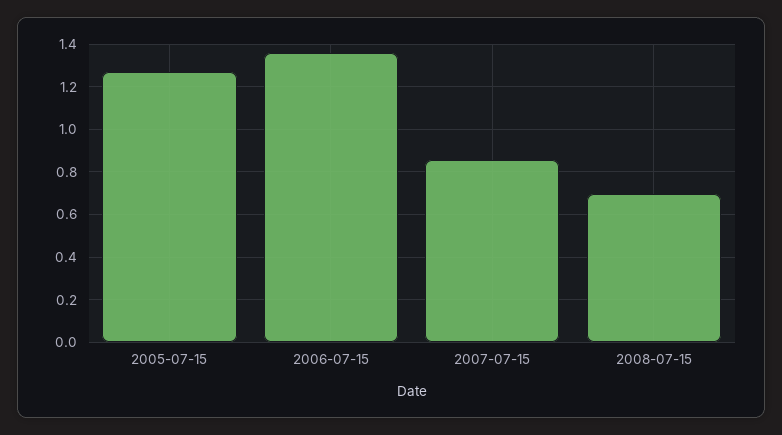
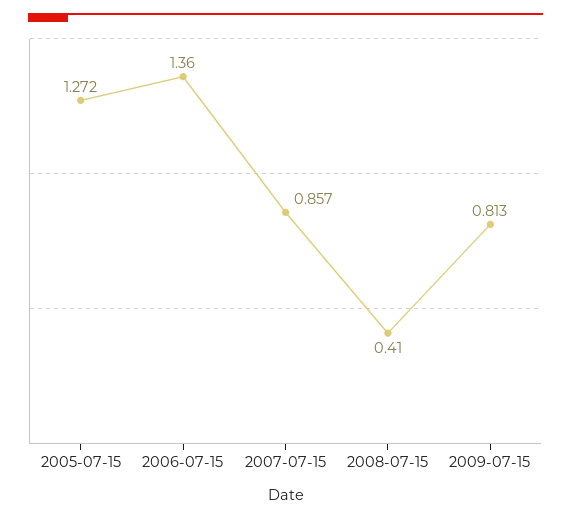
2008-07-15: 0.7 -> 0.41
2009-07-15: none -> 0.813

